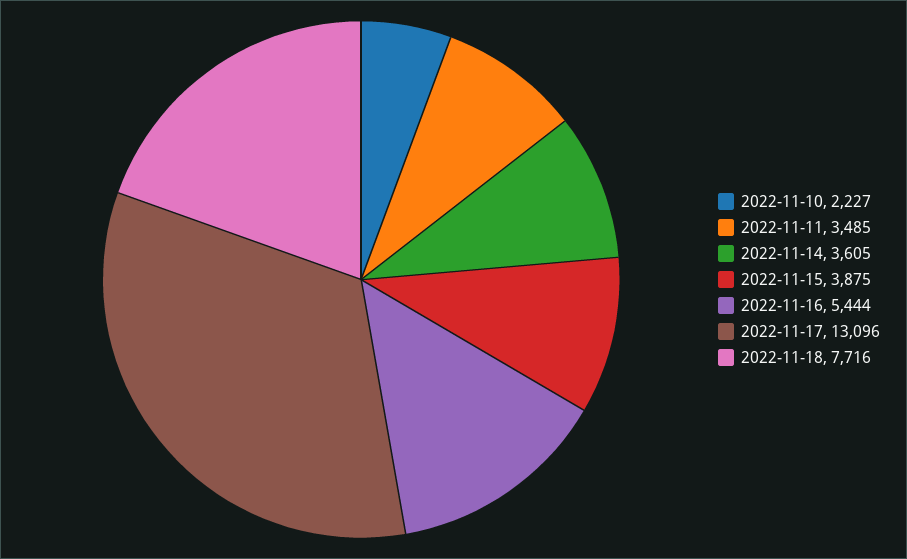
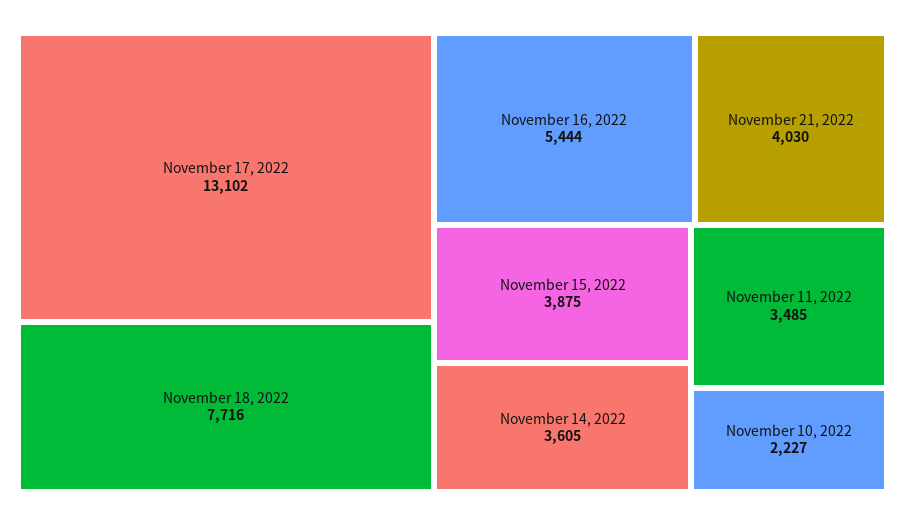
2022-11-17: 13096 -> 13102
November 21, 2022: none -> 4030

